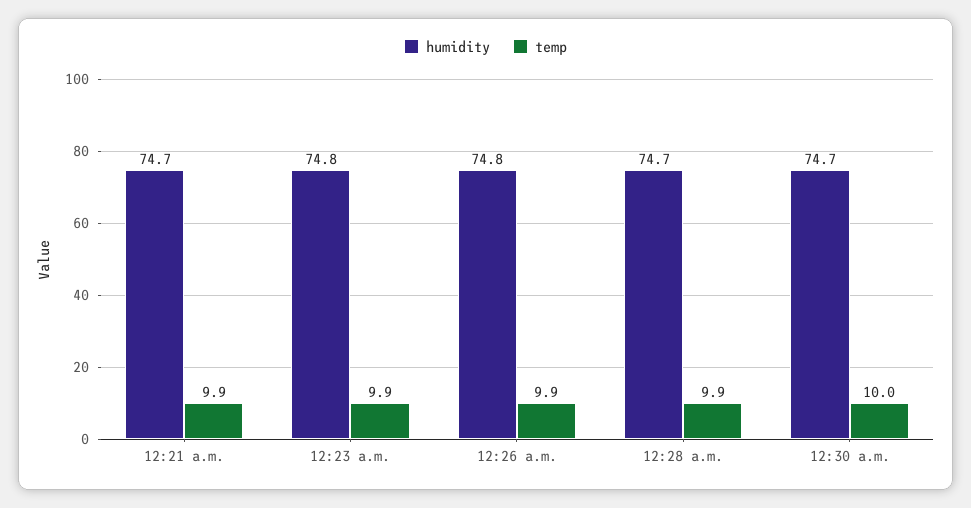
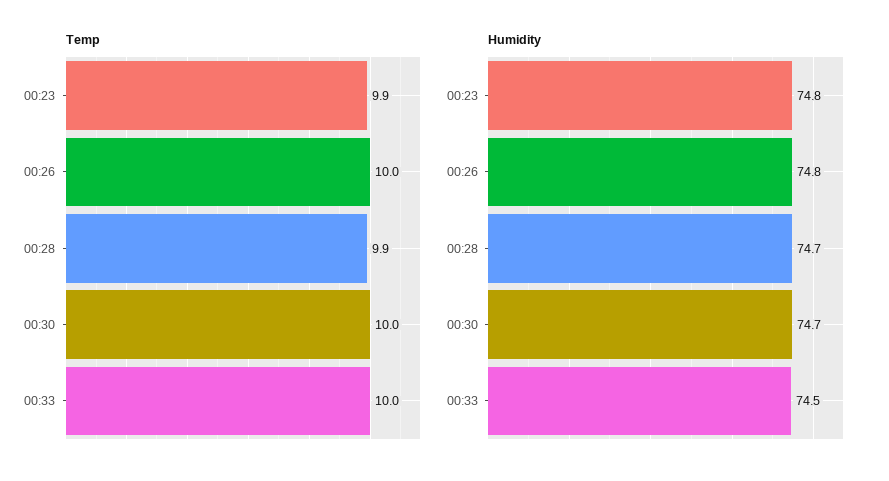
humidity, 12:21 a.m.: 74.7 -> none
temp, 12:21 a.m.: 9.9 -> none
temp, 12:26 a.m.: 9.9 -> 10
temp, 00:33: none -> 10
humidity, 00:33: none -> 74.5

